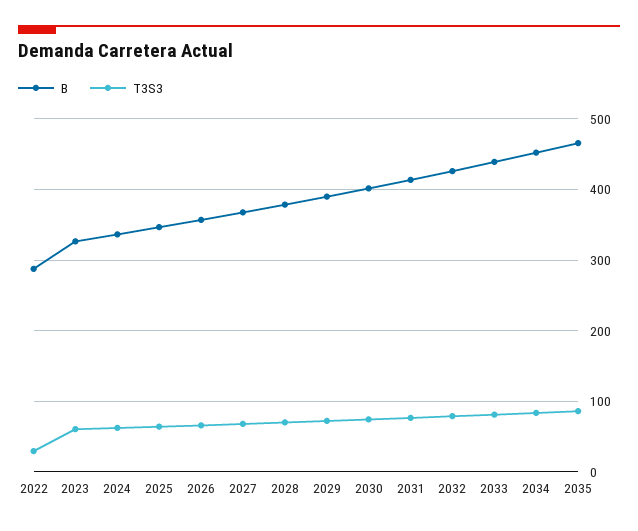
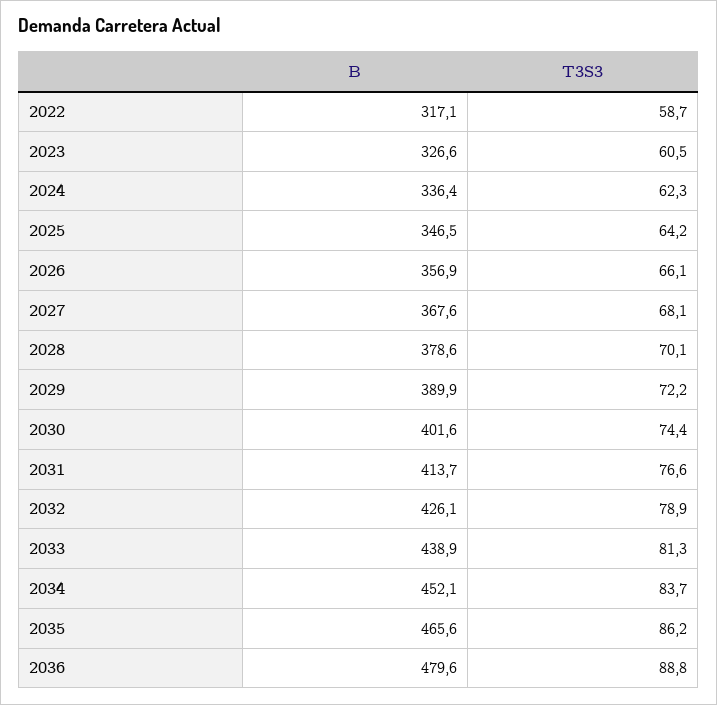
B, 2022: 290 -> 317.1
T3S3, 2022: 30 -> 58.7
B, 2036: none -> 479.6
T3S3, 2036: none -> 88.8

